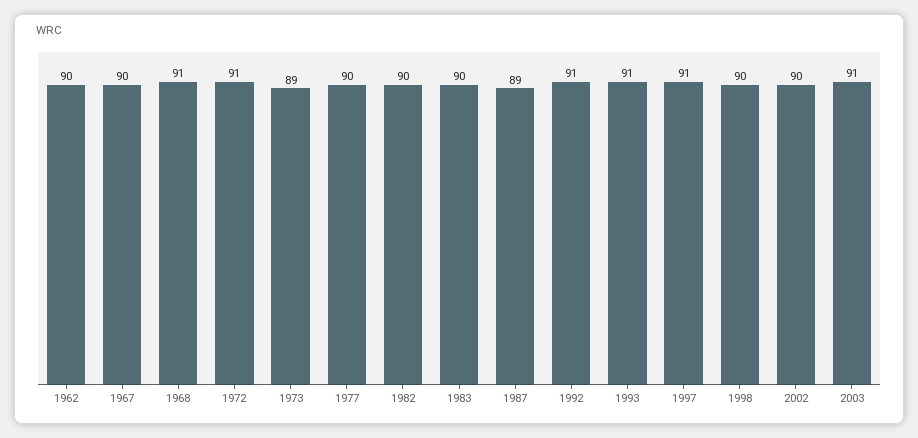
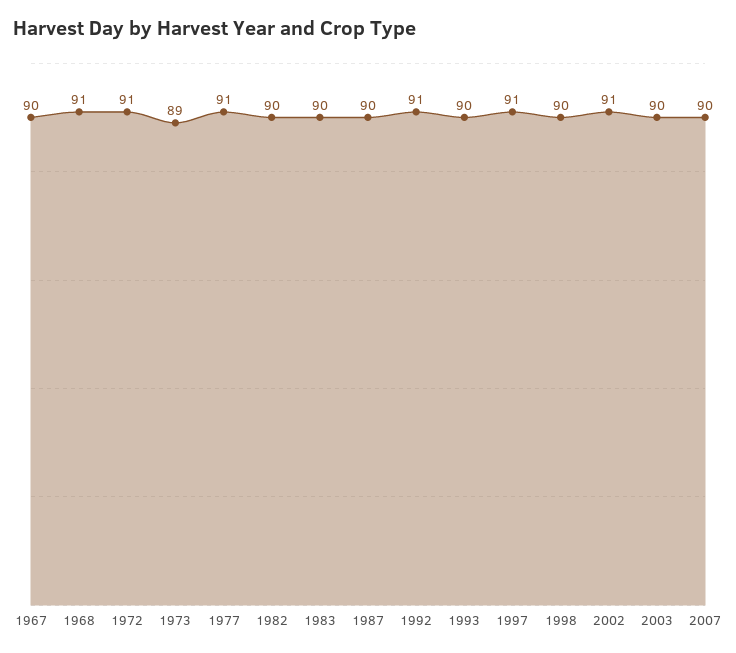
1962: 90 -> none
1977: 90 -> 91
1987: 89 -> 90
1993: 91 -> 90
2002: 90 -> 91
2003: 91 -> 90
2007: none -> 90

